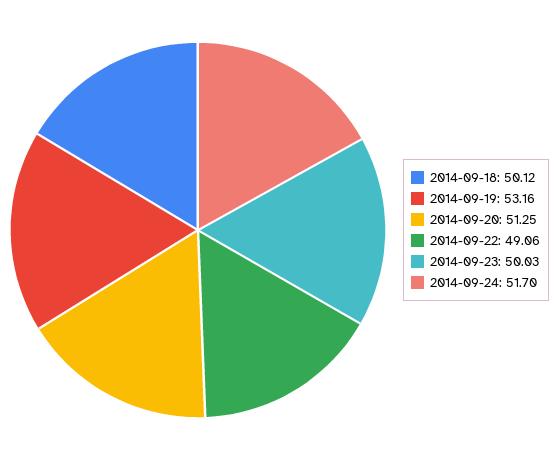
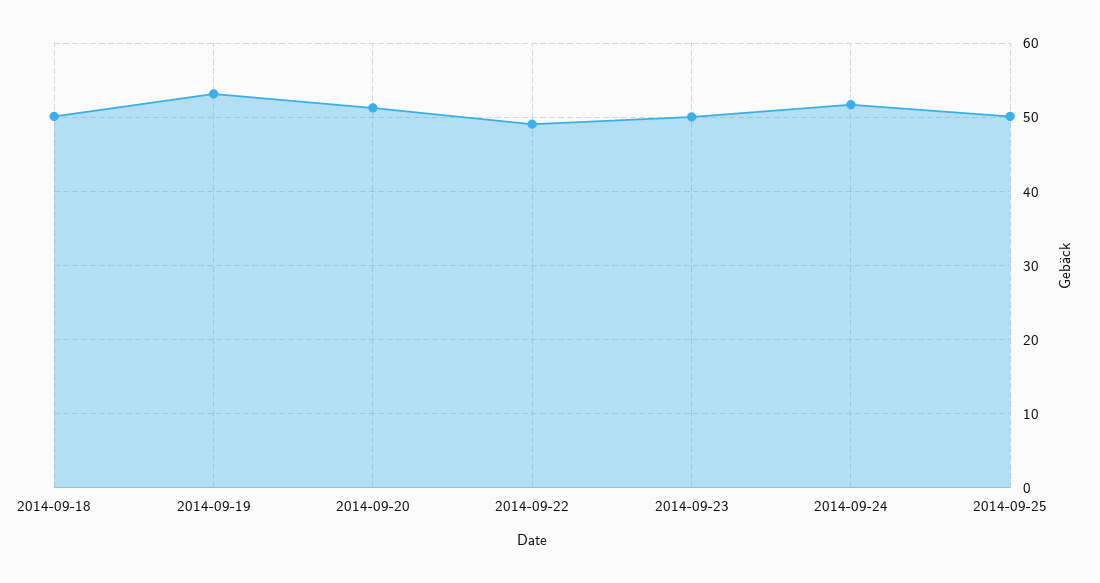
2014-09-25: none -> 50

